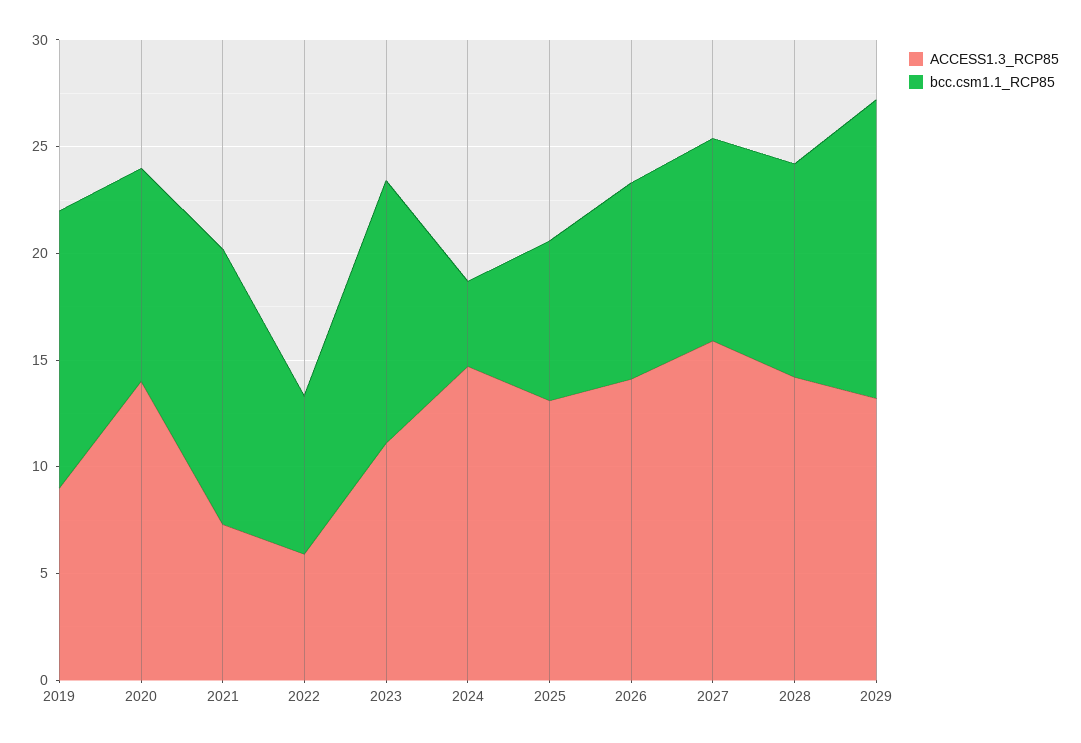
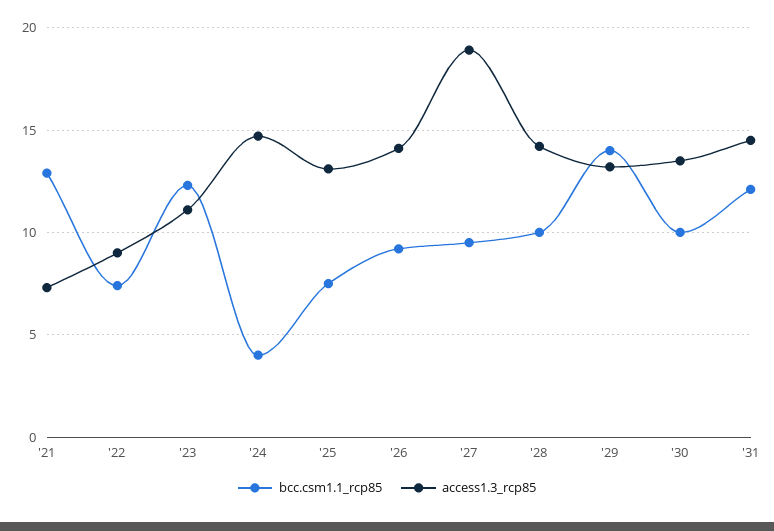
ACCESS1.3_RCP85, 2019: 9 -> none
bcc.csm1.1_RCP85, 2019: 13 -> none
ACCESS1.3_RCP85, 2020: 14 -> none
bcc.csm1.1_RCP85, 2020: 10 -> none
ACCESS1.3_RCP85, 2022: 6 -> 9
ACCESS1.3_RCP85, 2027: 16 -> 19
bcc.csm1.1_RCP85, '30: none -> 10
ACCESS1.3_RCP85, '30: none -> 13.5
bcc.csm1.1_RCP85, '31: none -> 12
ACCESS1.3_RCP85, '31: none -> 14.5

